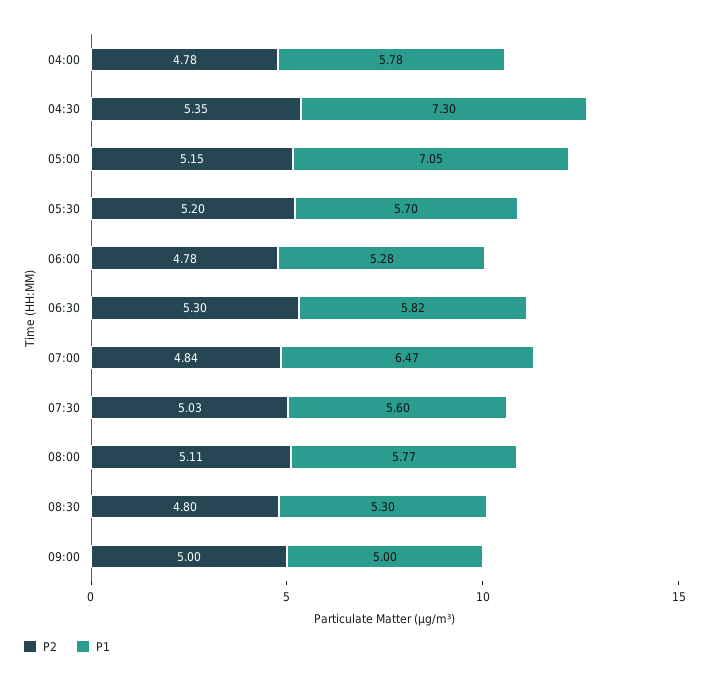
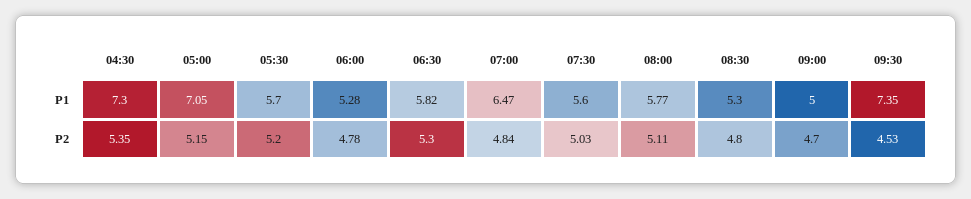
P2, 04:00: 4.78 -> none
P1, 04:00: 5.78 -> none
P2, 09:00: 5 -> 4.7
P1, 09:30: none -> 7.35
P2, 09:30: none -> 4.53

